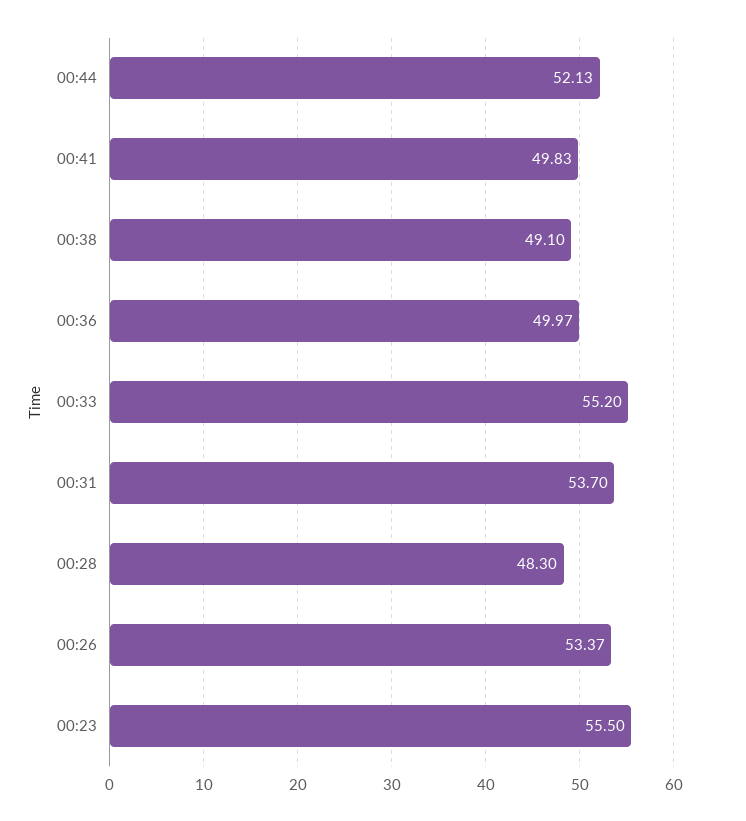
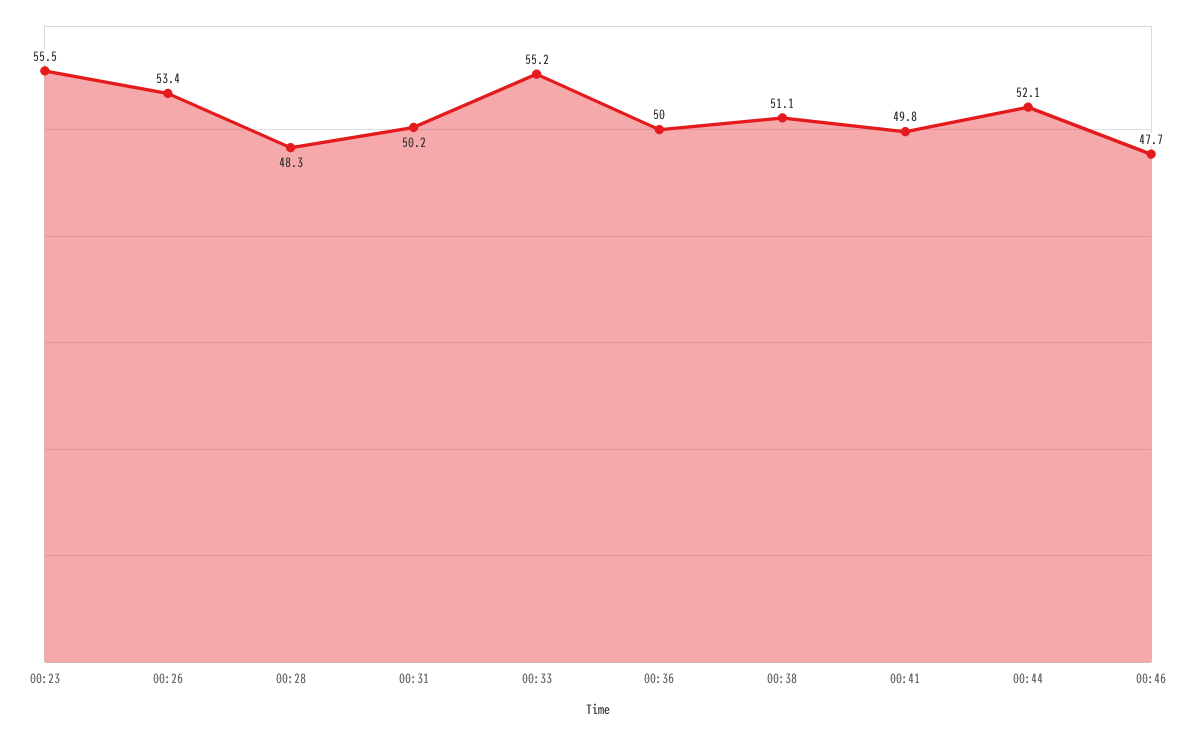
00:38: 49.1 -> 51.1
00:31: 53.7 -> 50.2
00:46: none -> 47.7

